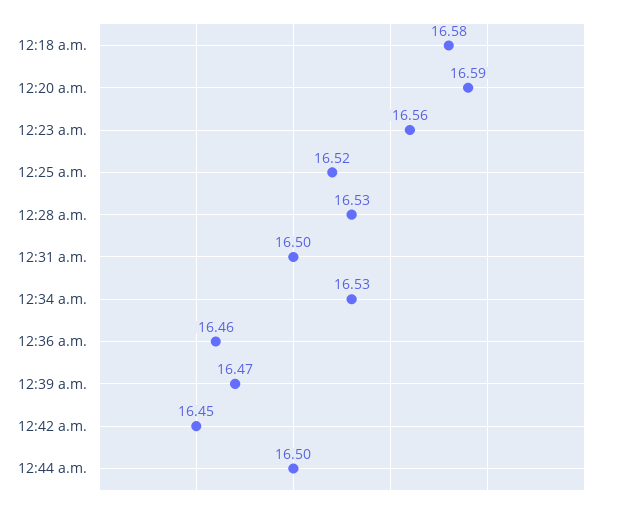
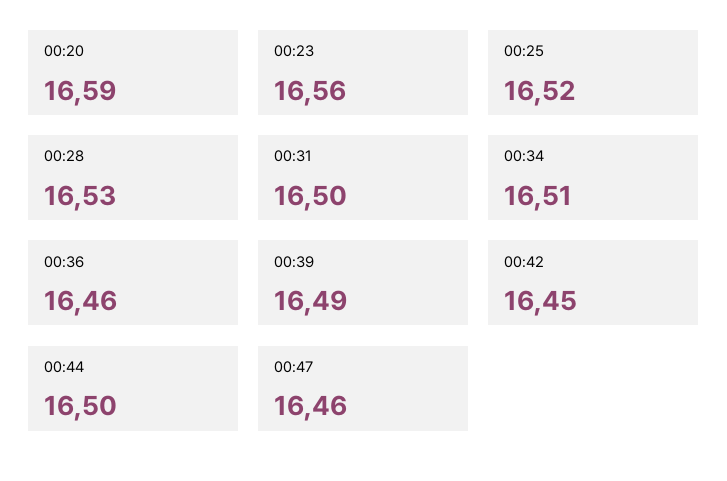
12:18 a.m.: 16.58 -> none
12:34 a.m.: 16.53 -> 16.51
12:39 a.m.: 16.47 -> 16.49
00:47: none -> 16.46

